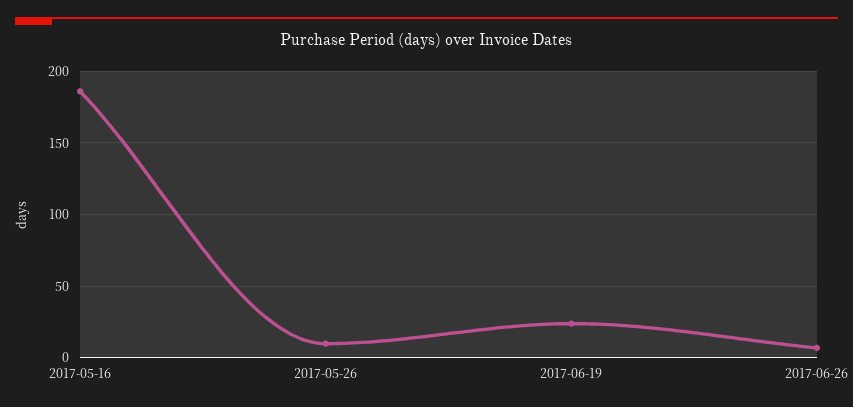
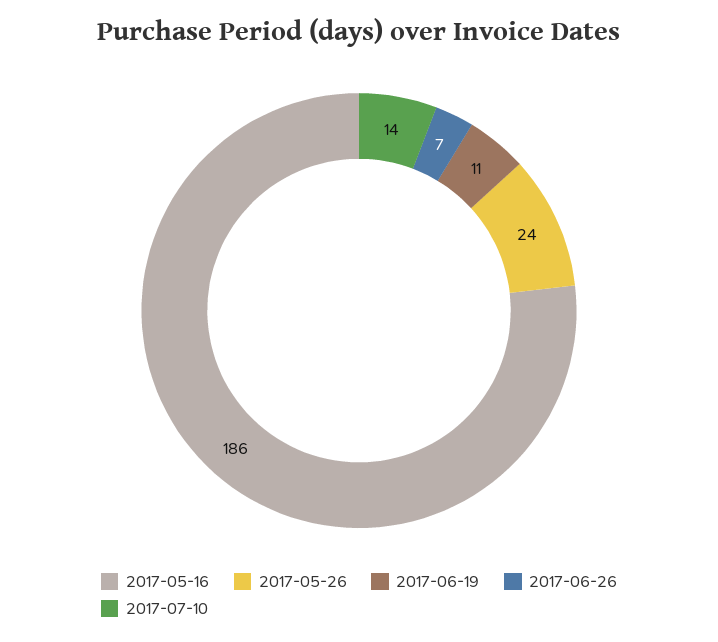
2017-05-26: 10 -> 24
2017-06-19: 25 -> 11
2017-07-10: none -> 14

